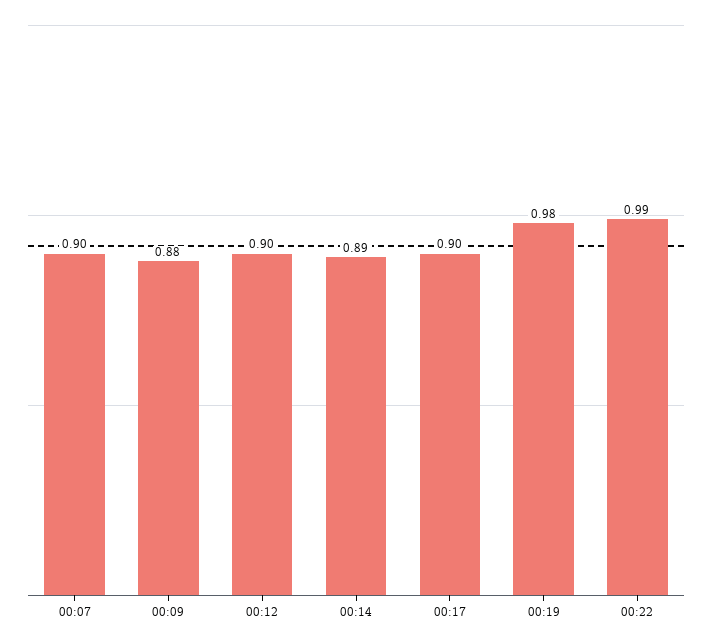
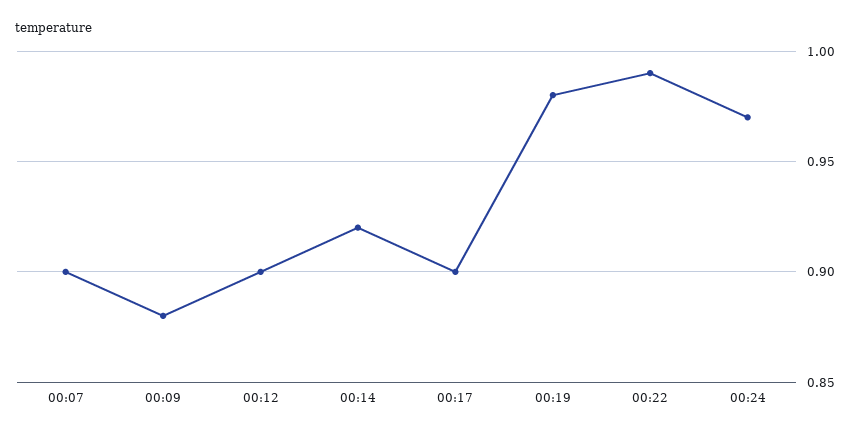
00:14: 0.89 -> 0.92
00:24: none -> 0.97

